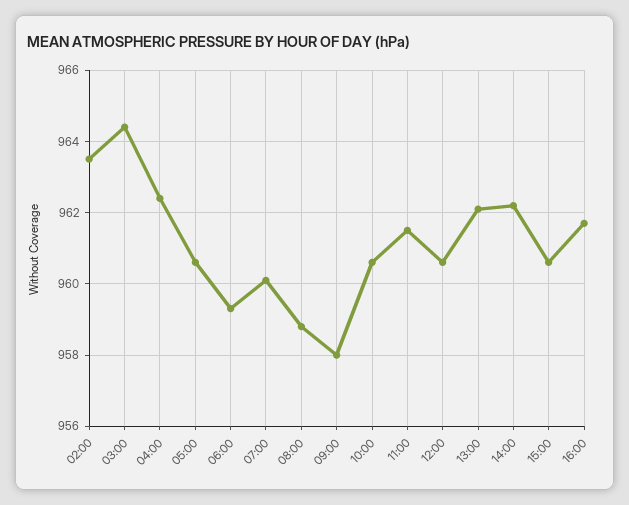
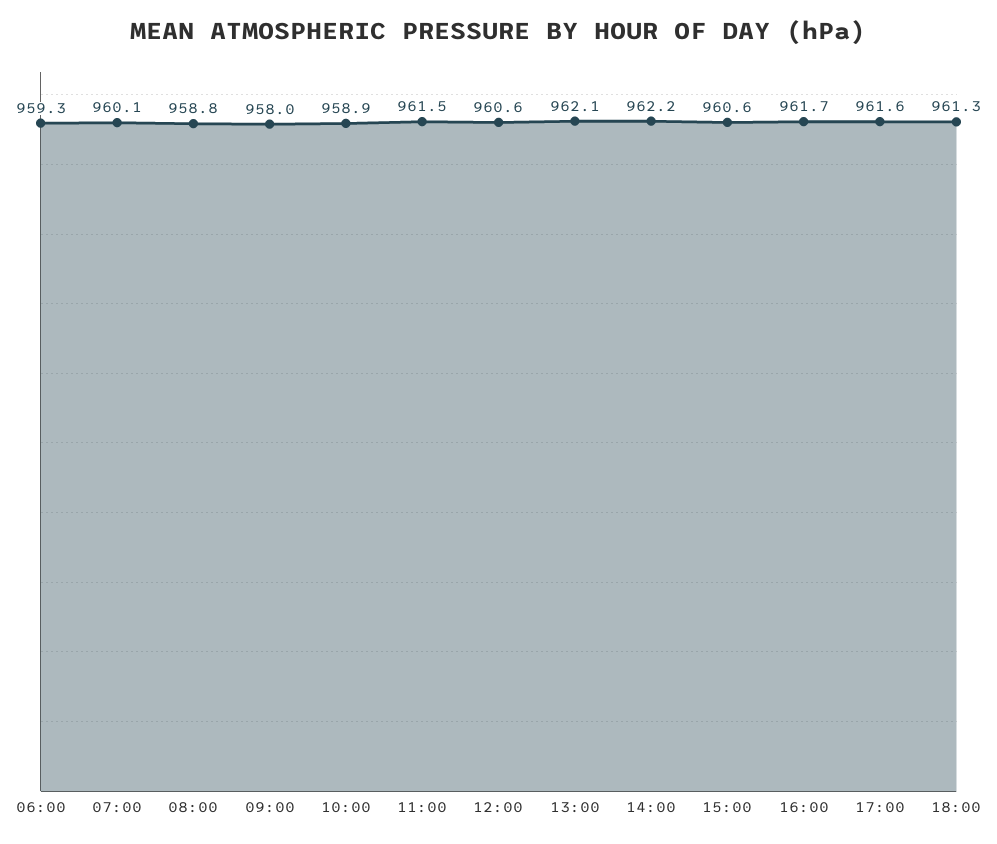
02:00: 963.5 -> none
03:00: 964.5 -> none
04:00: 962.5 -> none
05:00: 960.5 -> none
10:00: 960.5 -> 958.9
17:00: none -> 961.6
18:00: none -> 961.3

